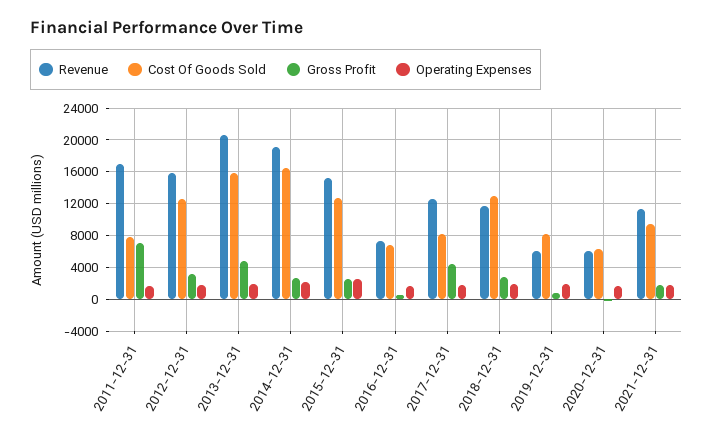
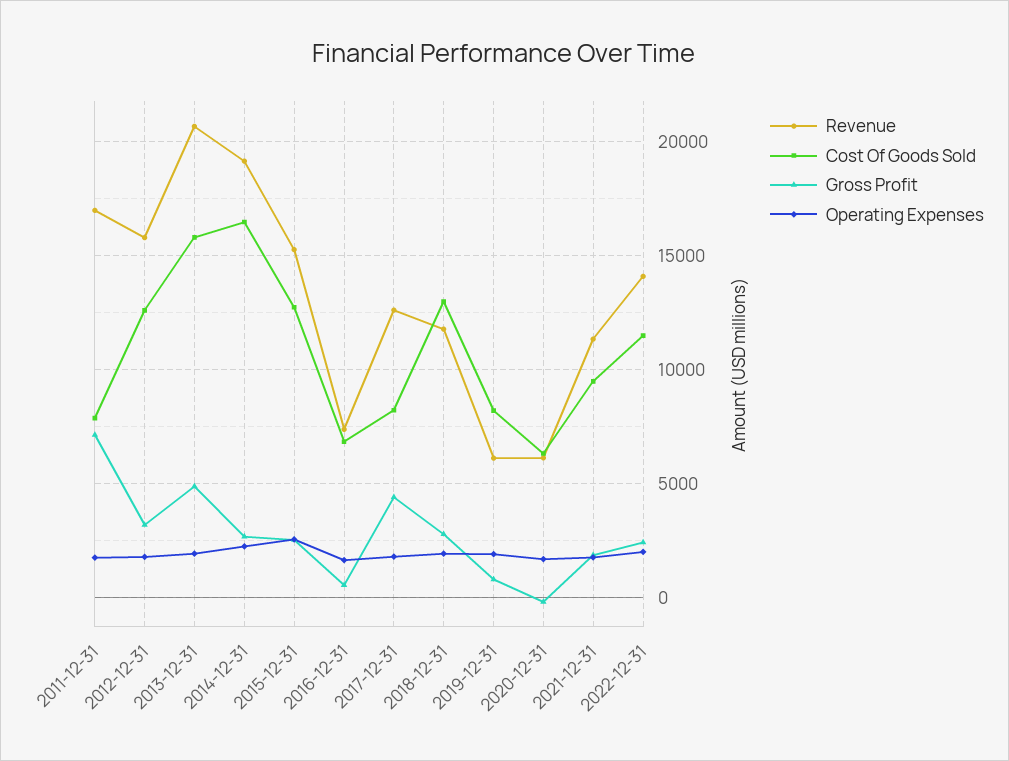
Revenue, 2022-12-31: none -> 14000
Cost Of Goods Sold, 2022-12-31: none -> 11500
Gross Profit, 2022-12-31: none -> 2500
Operating Expenses, 2022-12-31: none -> 2000

